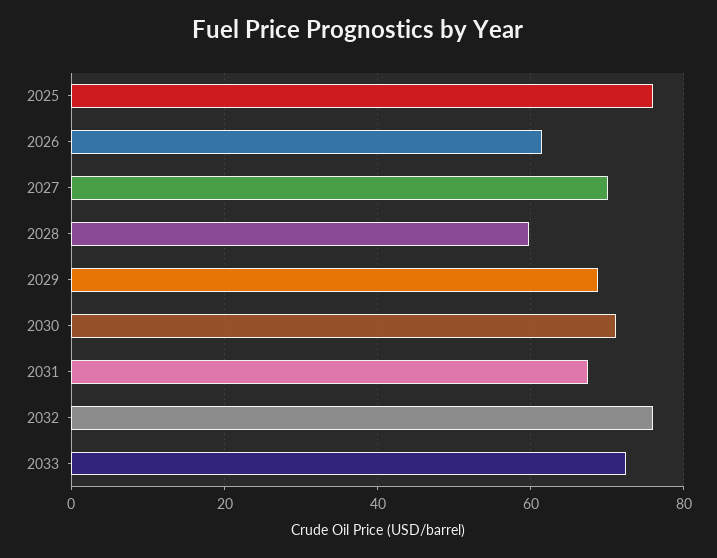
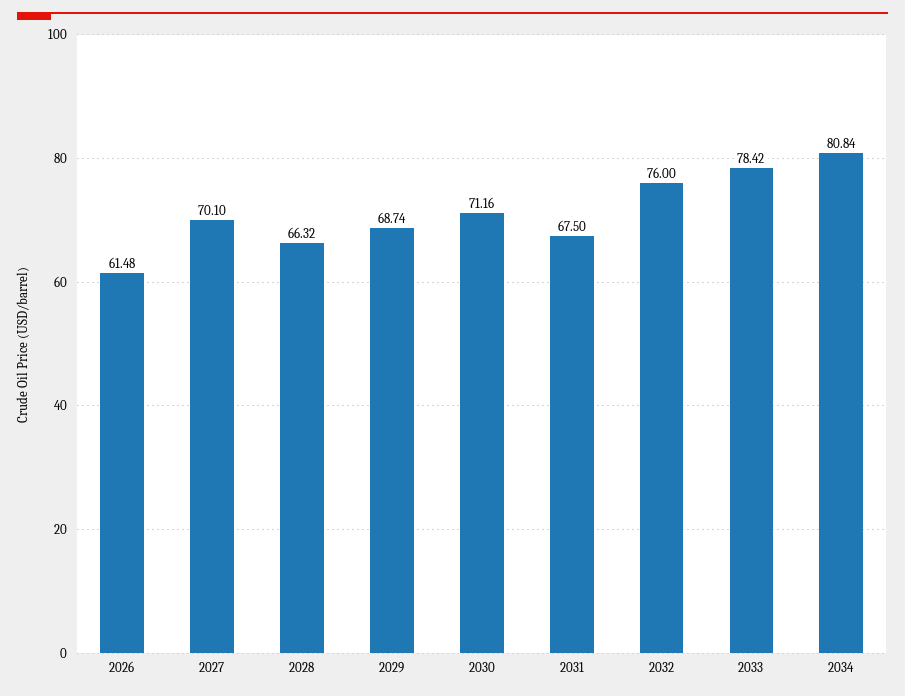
2025: 76 -> none
2028: 60 -> 66.32
2033: 72 -> 78.42
2034: none -> 80.84

